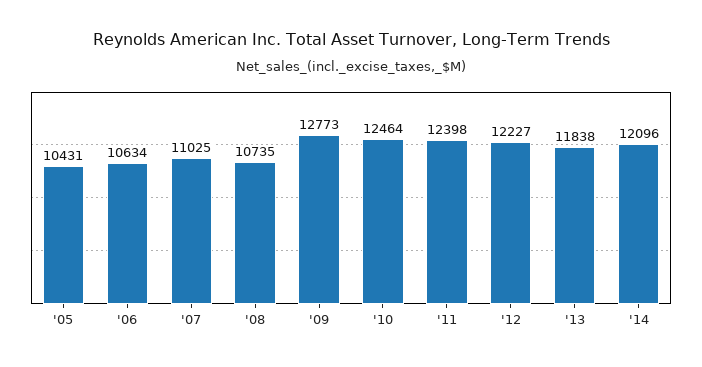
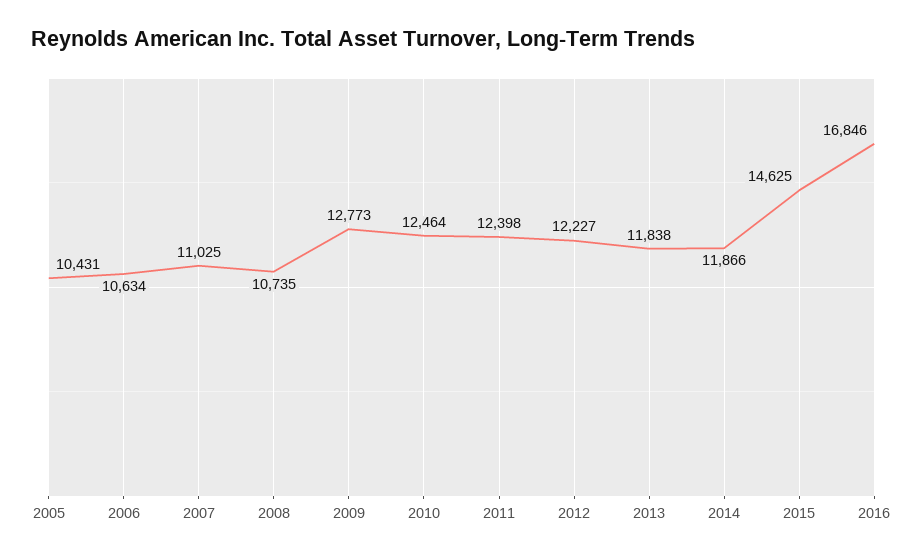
'14: 12096 -> 11866
2015: none -> 14625
2016: none -> 16846

